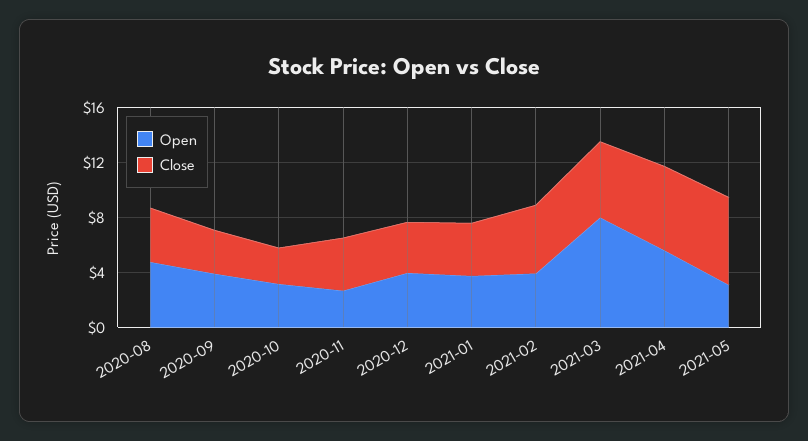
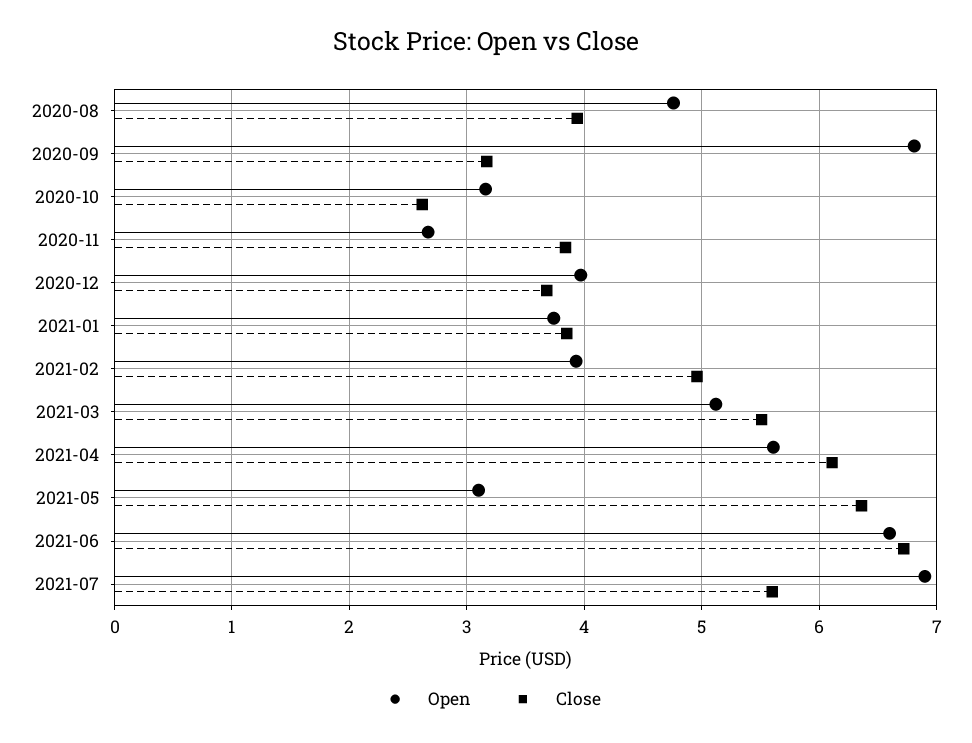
Open, 2020-09: 4 -> 6.8
Open, 2021-03: 8 -> 5.1
Open, 2021-06: none -> 6.6
Close, 2021-06: none -> 6.7
Open, 2021-07: none -> 6.9
Close, 2021-07: none -> 5.6

